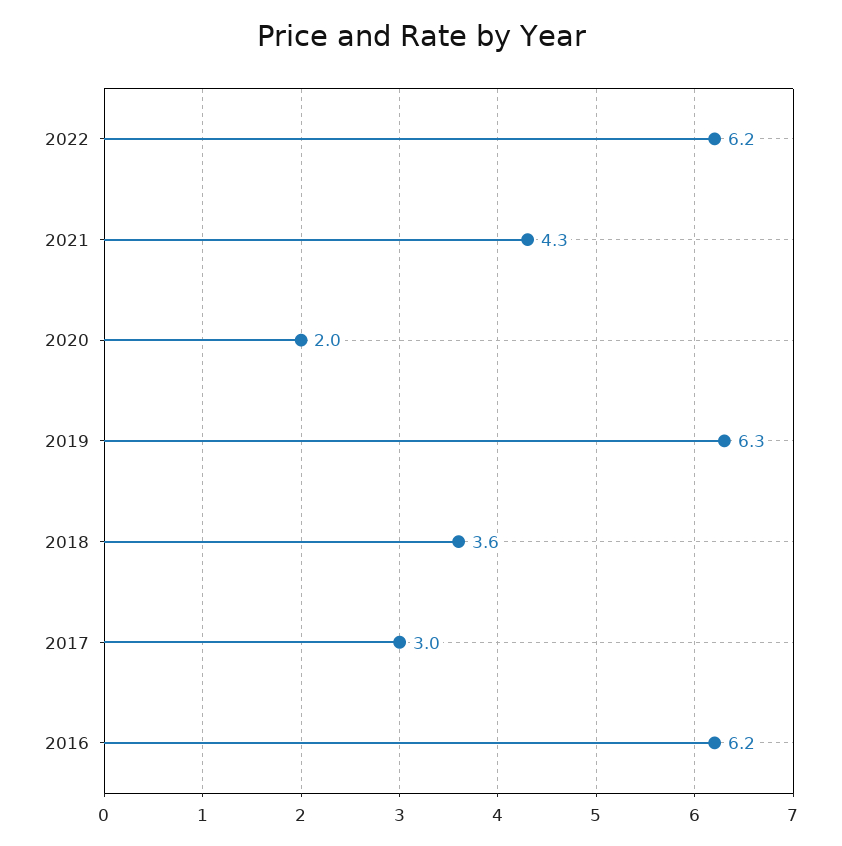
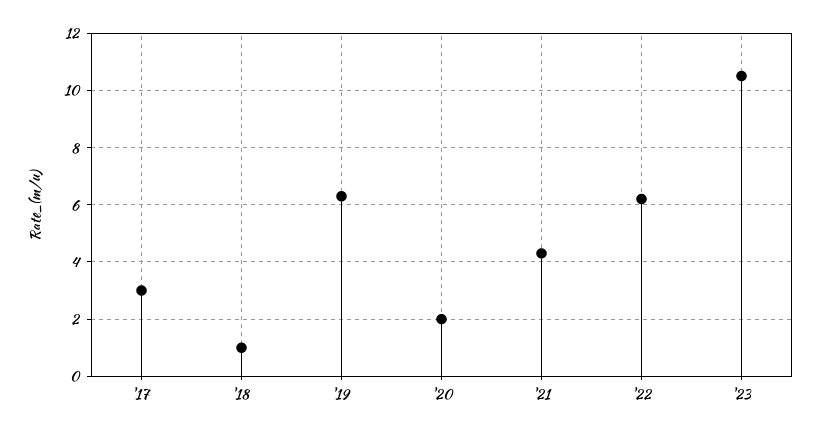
2018: 3.6 -> 1
2016: 6.2 -> none
'23: none -> 10.5

